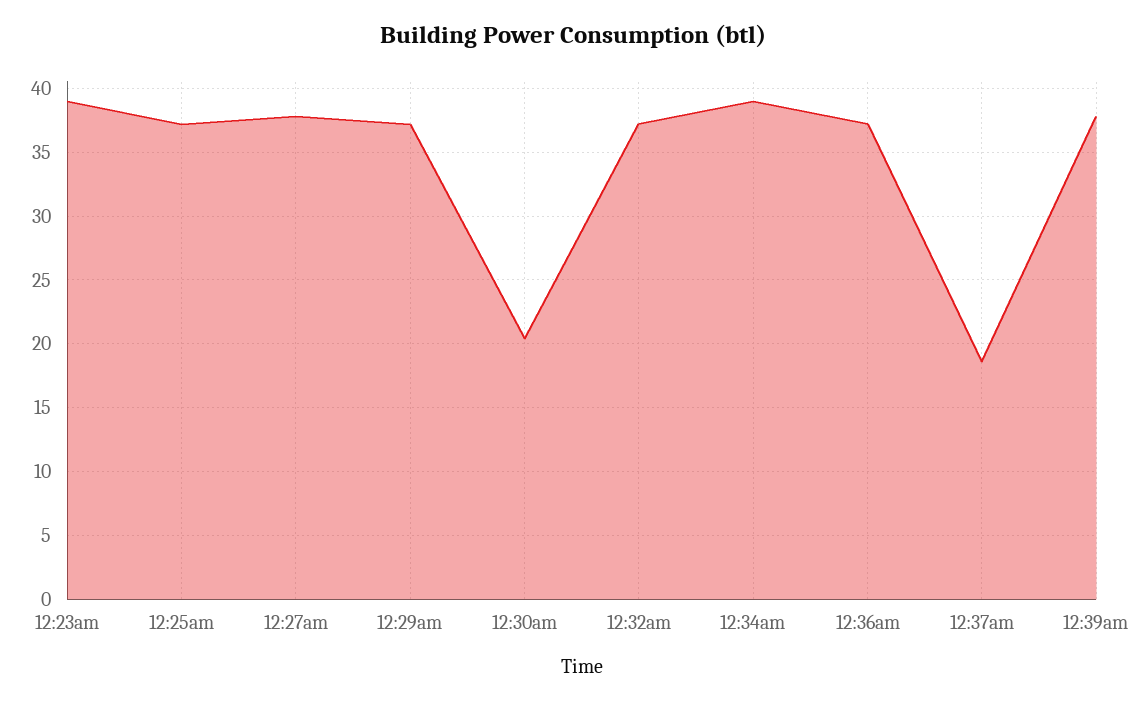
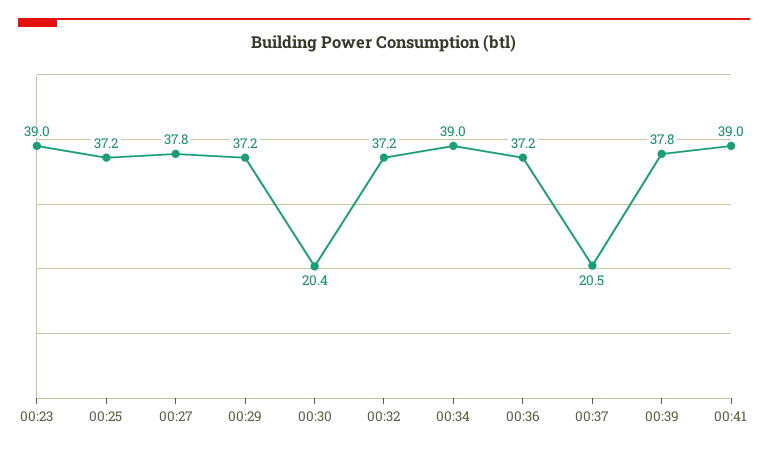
12:37am: 18.5 -> 20.5
00:41: none -> 39

